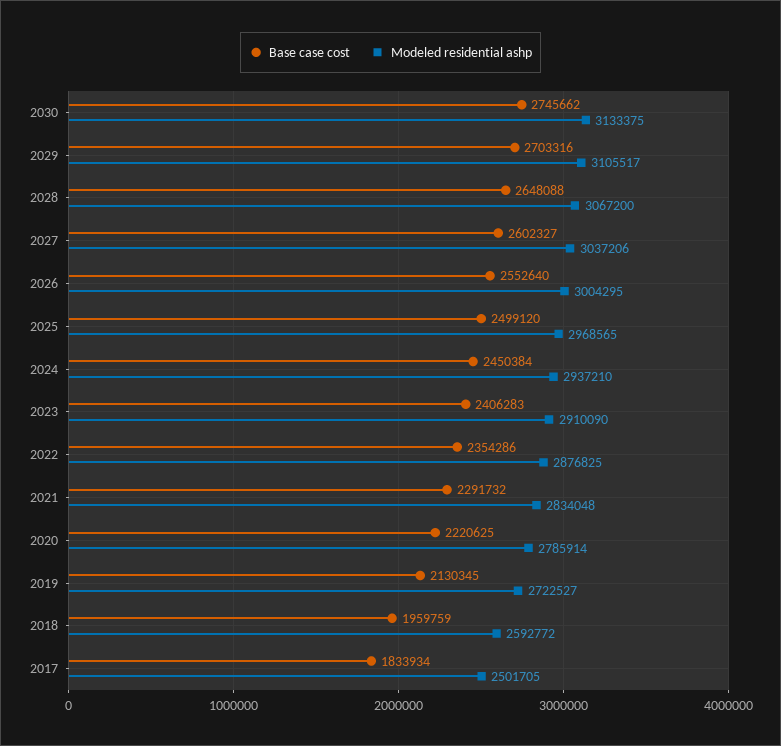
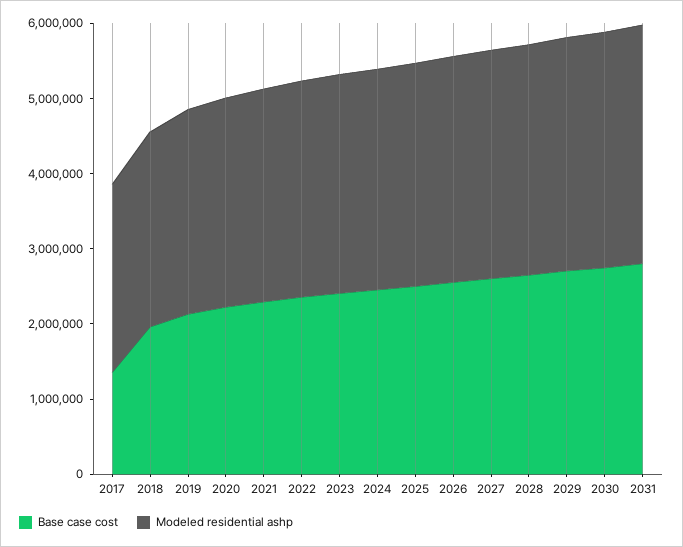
Base case cost, 2017: 1833934 -> 1400000
Base case cost, 2031: none -> 2800000
Modeled residential ashp, 2031: none -> 3200000

